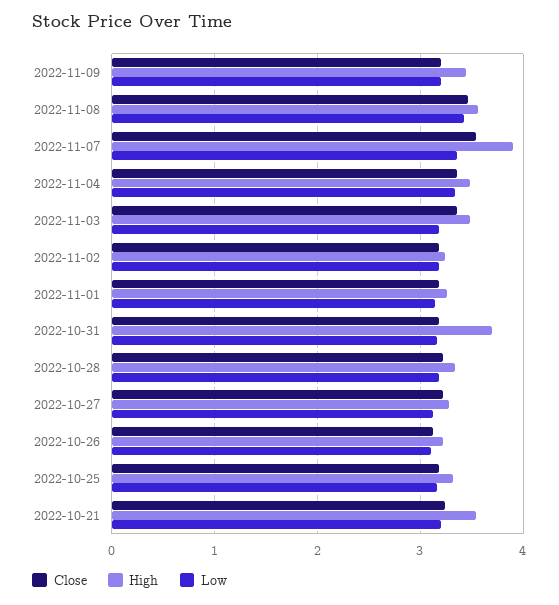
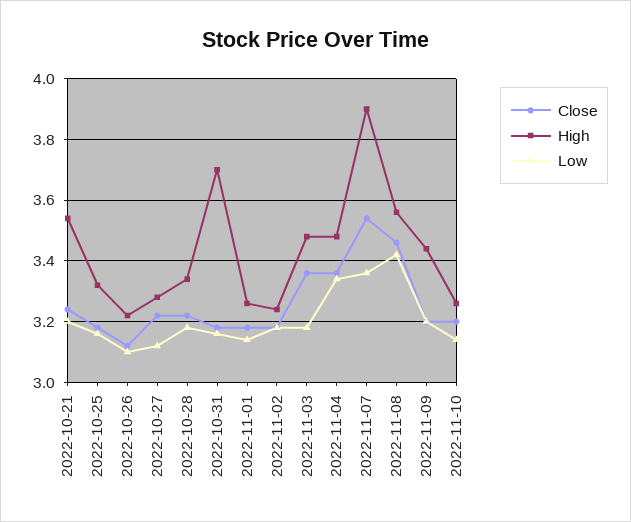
Close, 2022-11-10: none -> 3.2
High, 2022-11-10: none -> 3.25
Low, 2022-11-10: none -> 3.15

